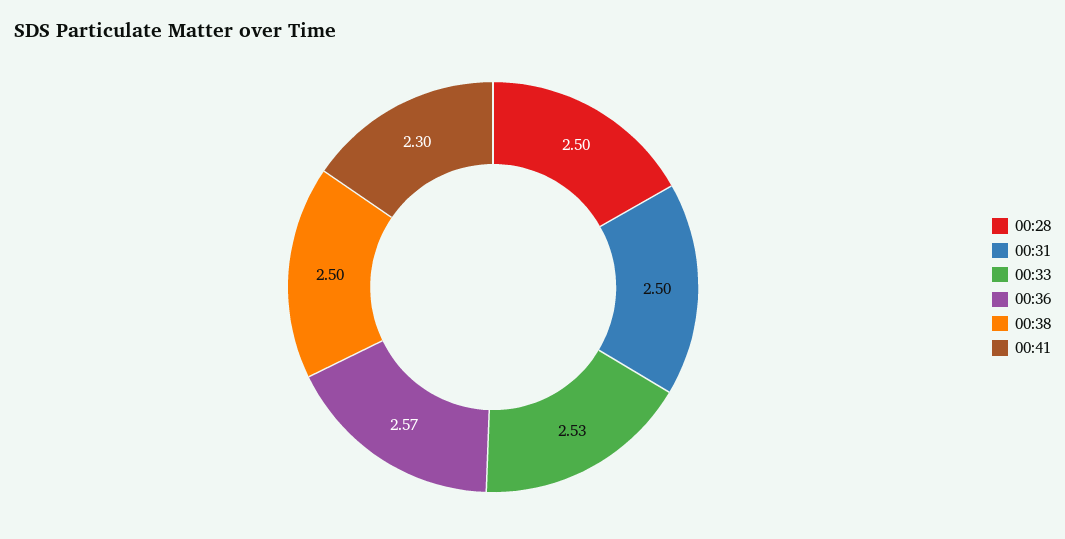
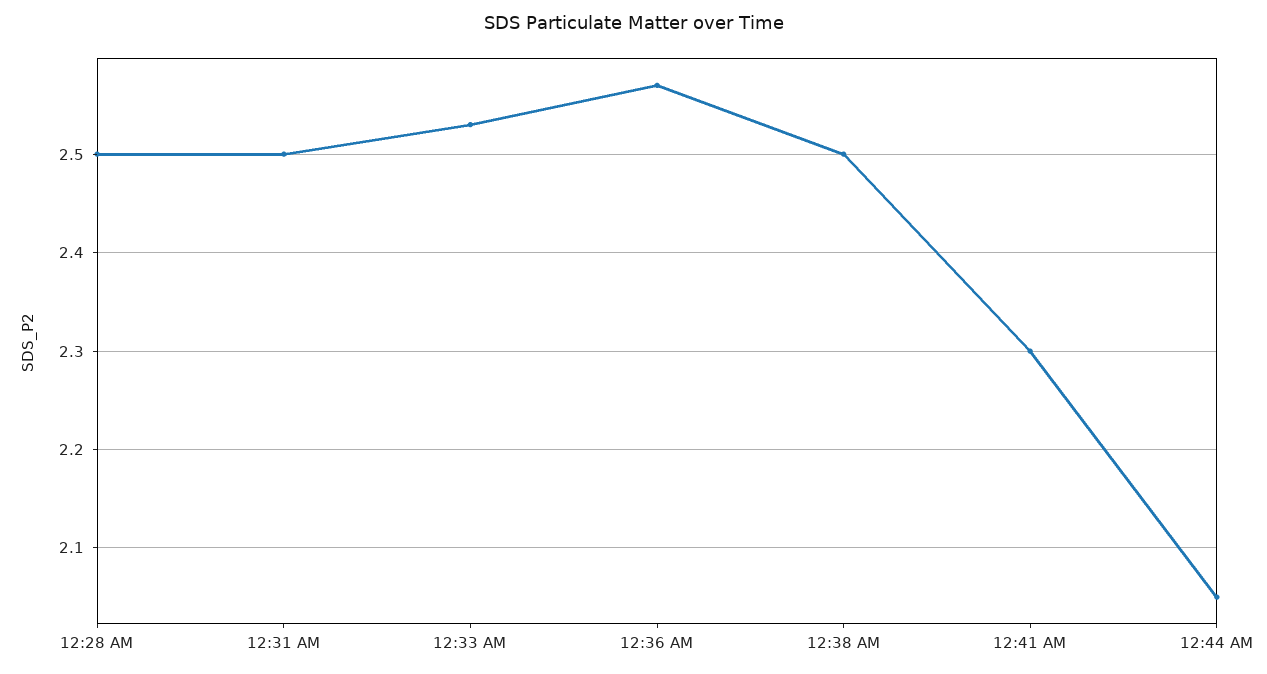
12:44 AM: none -> 2.05

